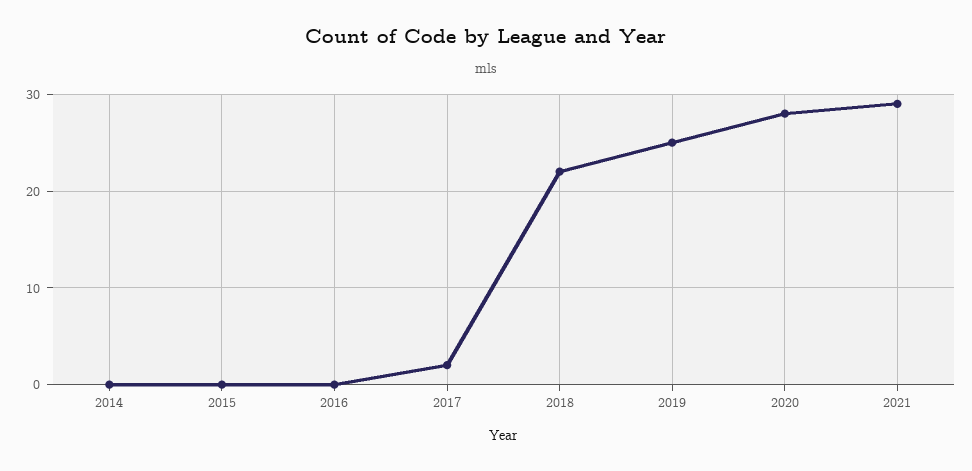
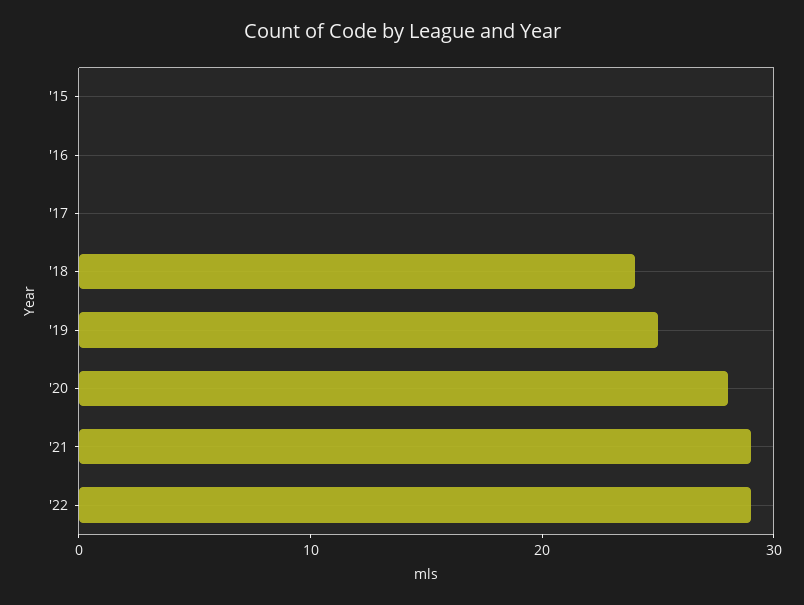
2014: 0 -> none
2017: 2 -> 0
2018: 22 -> 24
'22: none -> 29

